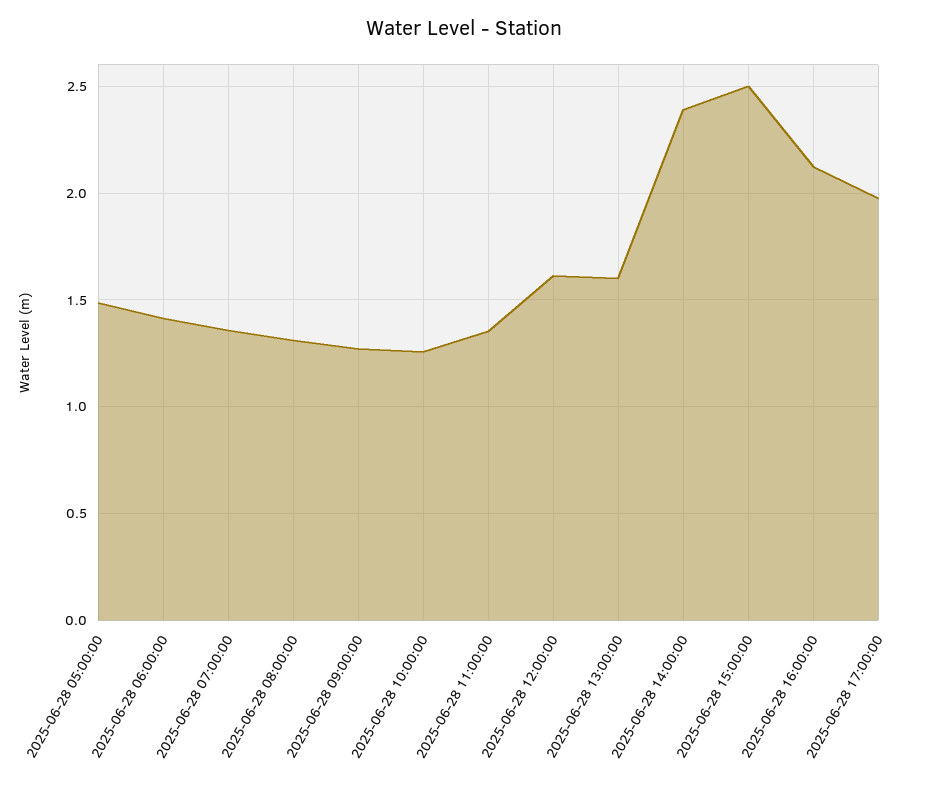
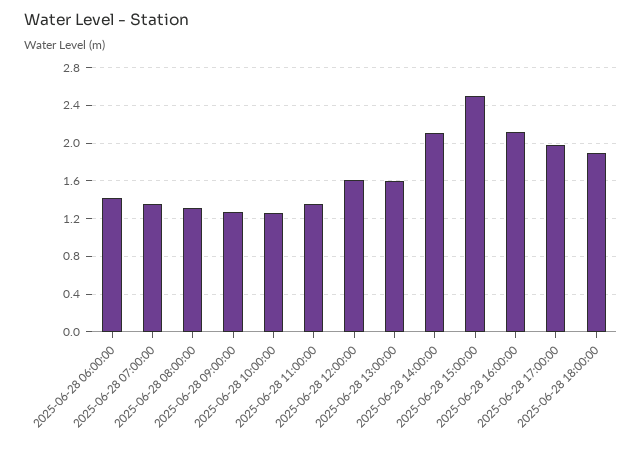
2025-06-28 05:00:00: 1.5 -> none
2025-06-28 14:00:00: 2.4 -> 2.1
2025-06-28 18:00:00: none -> 1.9

